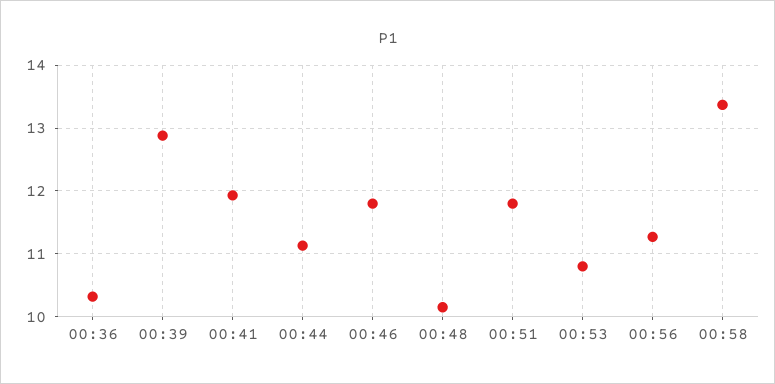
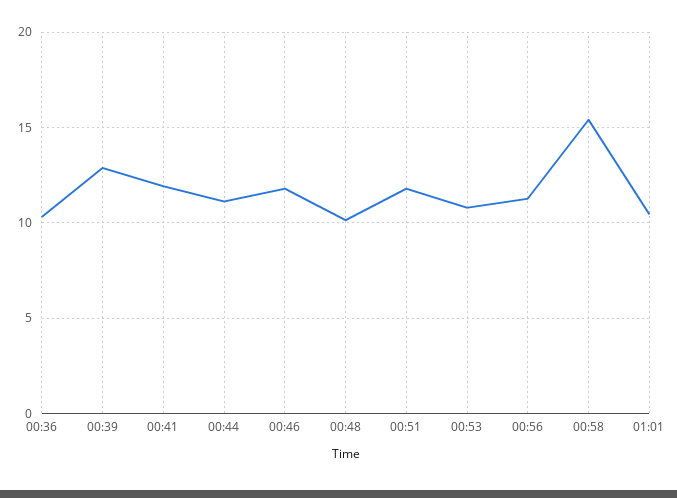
00:58: 13.4 -> 15.5
01:01: none -> 10.5

